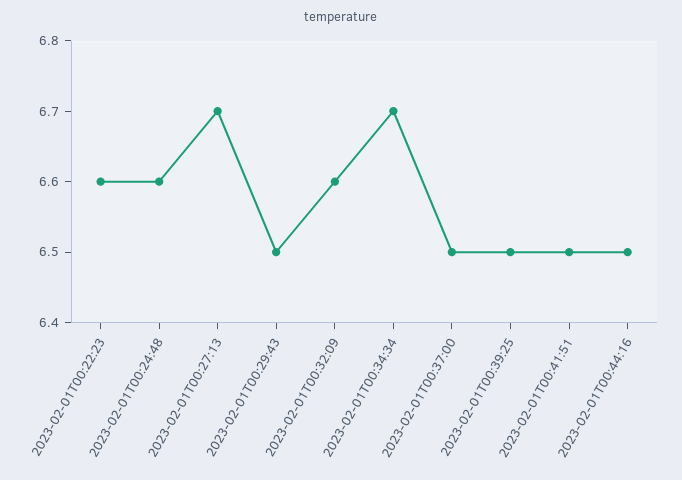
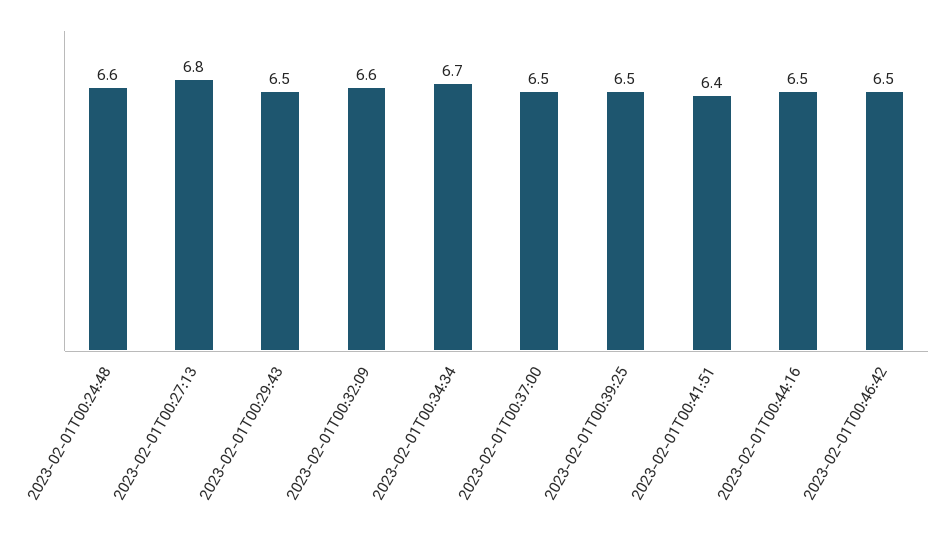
2023-02-01T00:22:23: 6.6 -> none
2023-02-01T00:27:13: 6.7 -> 6.8
2023-02-01T00:41:51: 6.5 -> 6.4
2023-02-01T00:46:42: none -> 6.5

